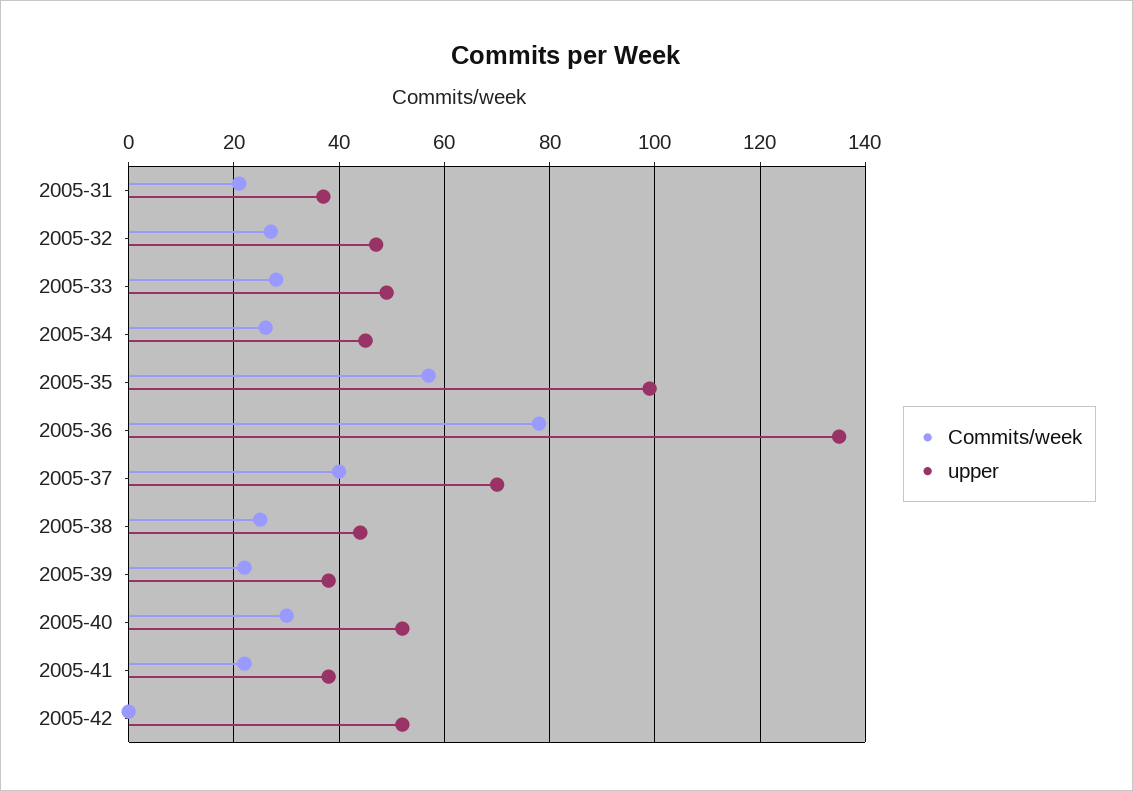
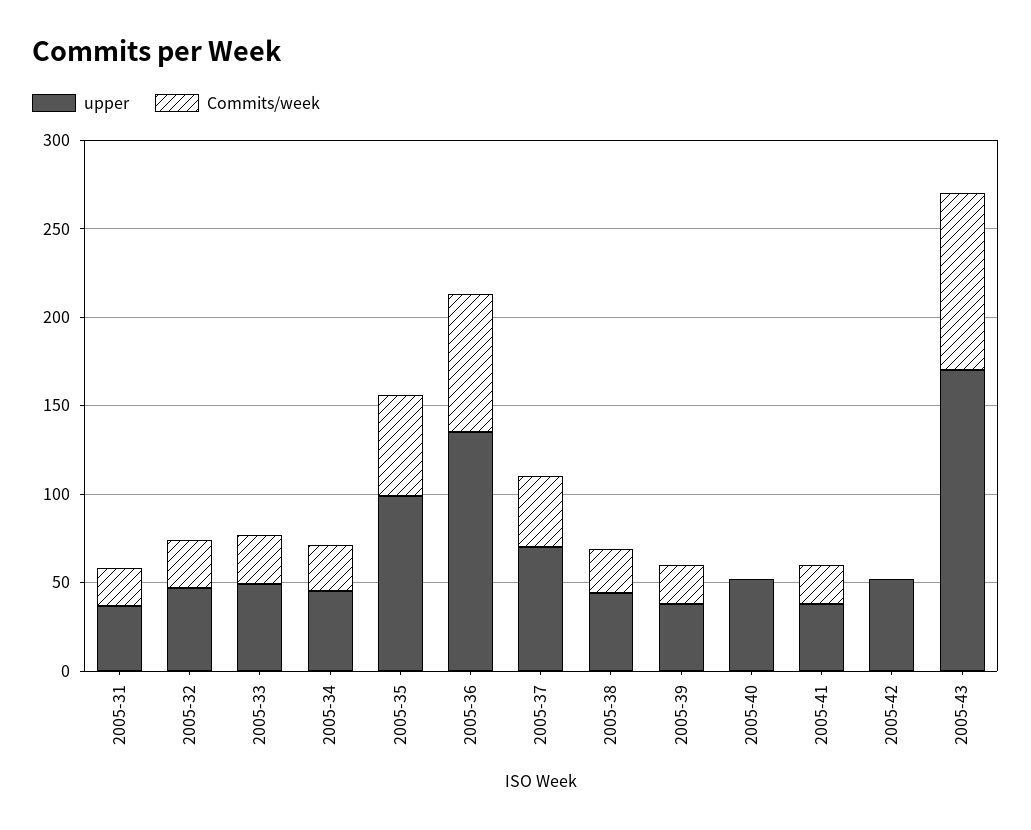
Commits/week, 2005-40: 30 -> 0
upper, 2005-43: none -> 170
Commits/week, 2005-43: none -> 100

